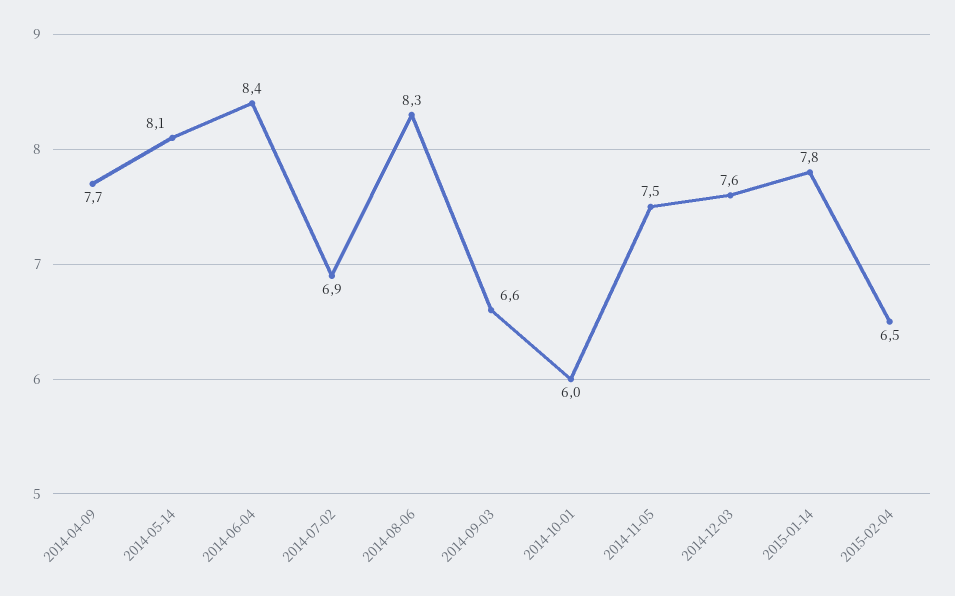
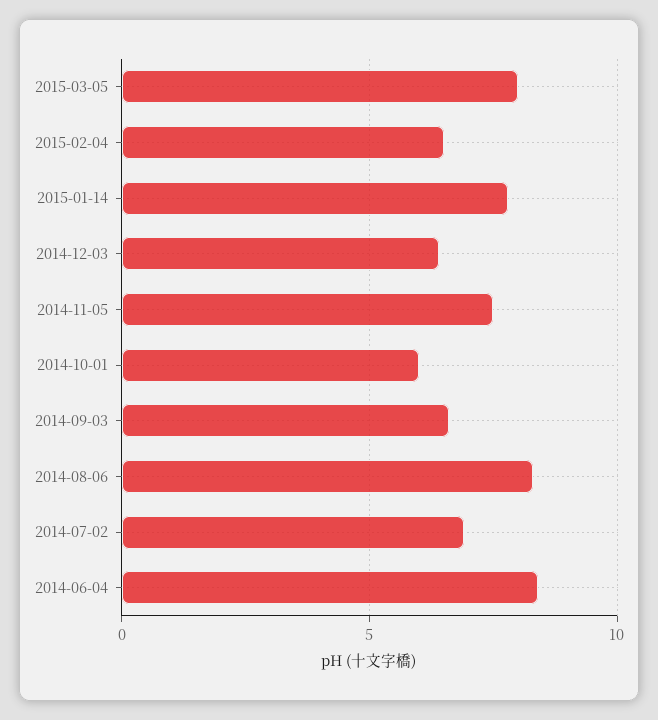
2014-04-09: 7.7 -> none
2014-05-14: 8.1 -> none
2014-12-03: 7.6 -> 6.5
2015-03-05: none -> 8

